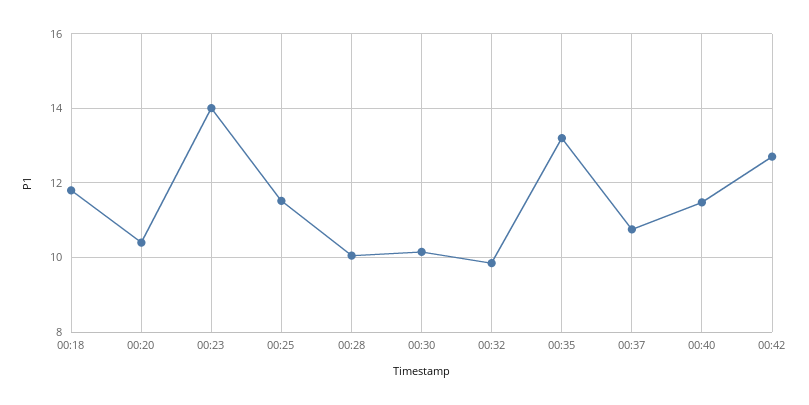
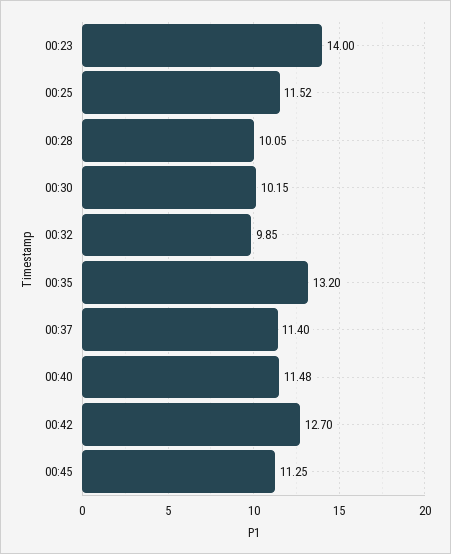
00:18: 11.8 -> none
00:20: 10.4 -> none
00:37: 10.8 -> 11.4
00:45: none -> 11.25

